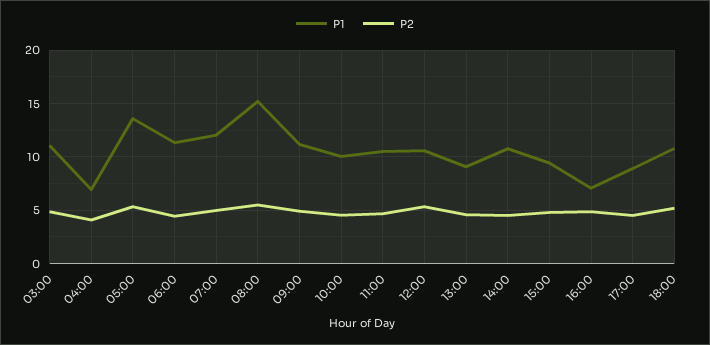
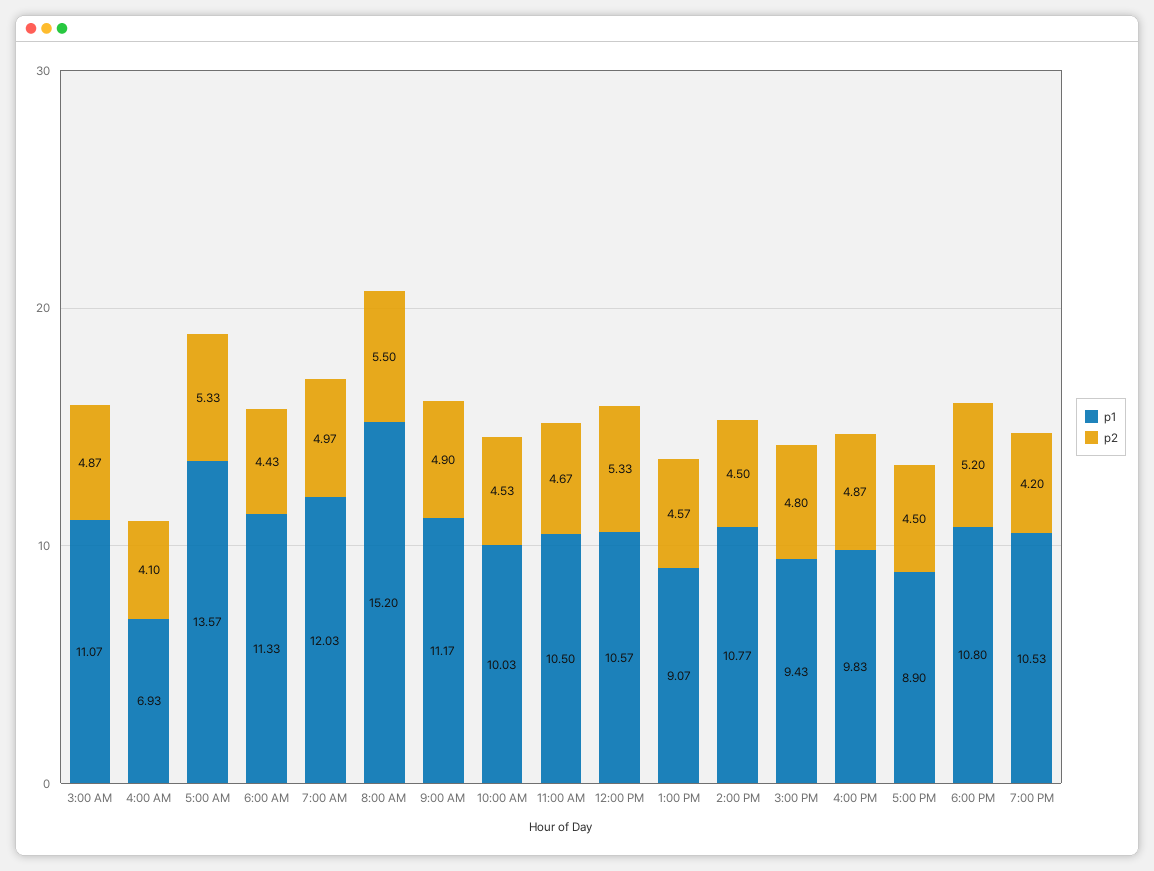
P1, 16:00: 7 -> 9.83
P1, 7:00 PM: none -> 10.53
P2, 7:00 PM: none -> 4.2

